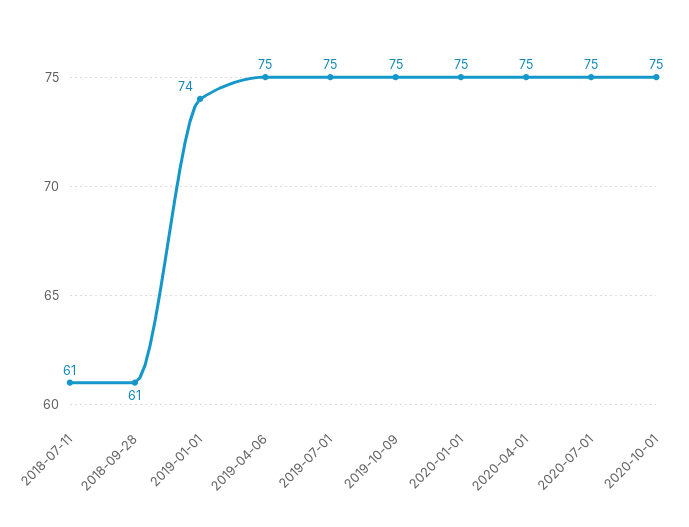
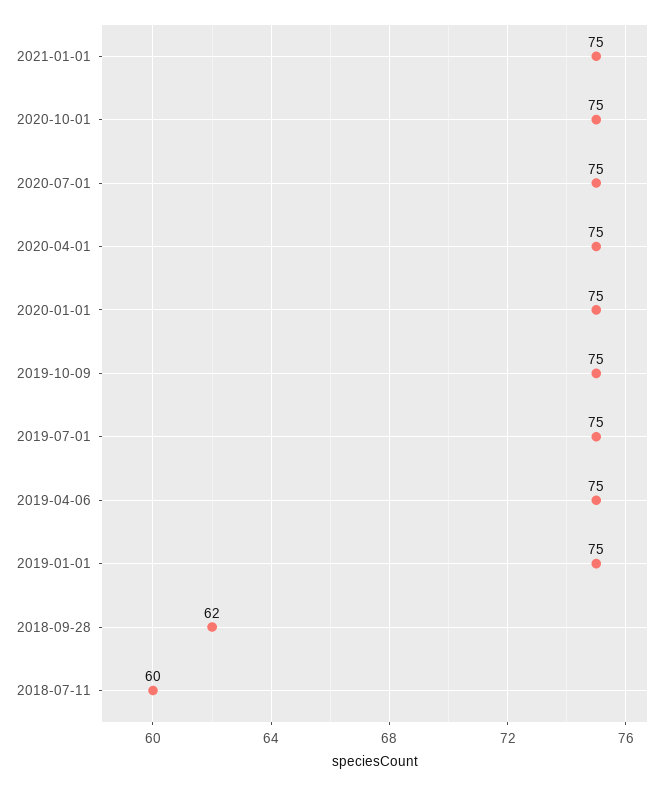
2018-07-11: 61 -> 60
2018-09-28: 61 -> 62
2019-01-01: 74 -> 75
2021-01-01: none -> 75

